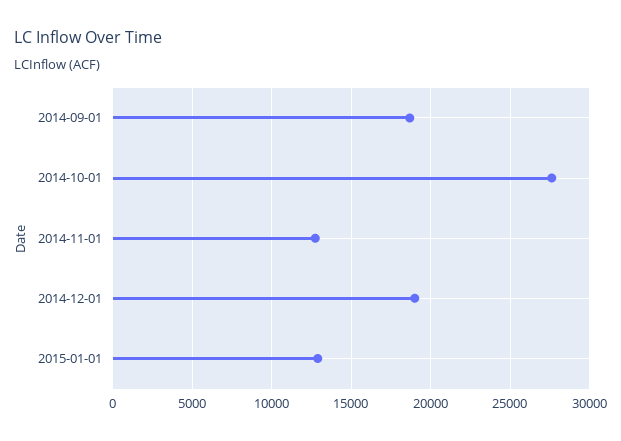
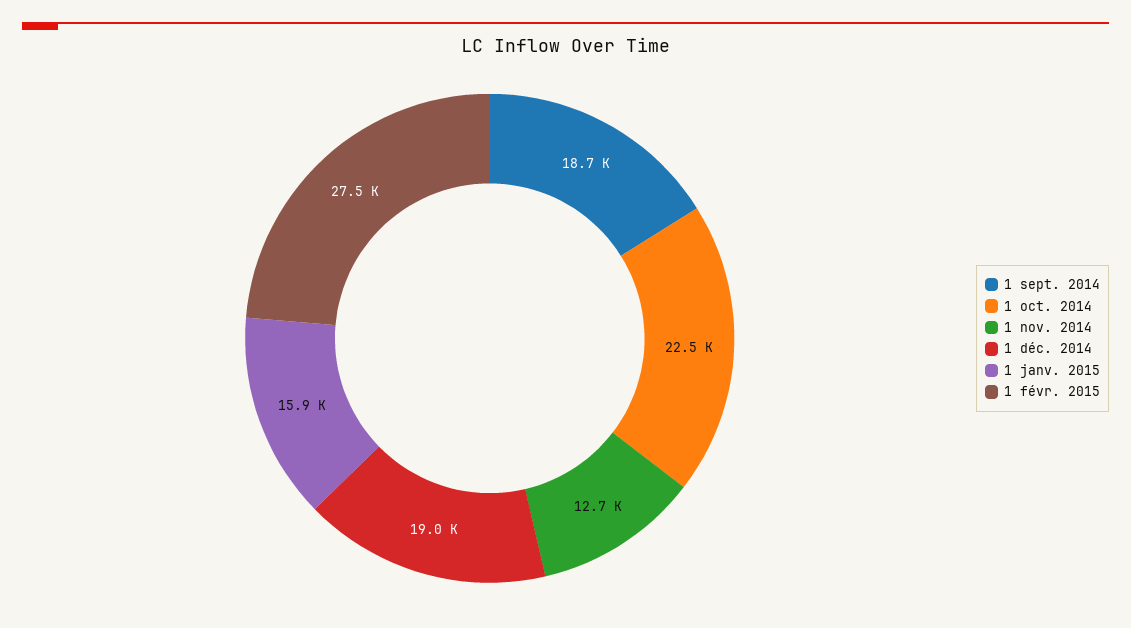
2014-10-01: 27500 -> 22500
2015-01-01: 13000 -> 15900
1 févr. 2015: none -> 27500

